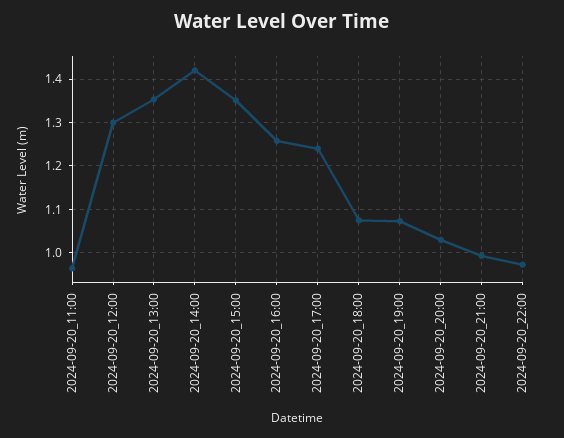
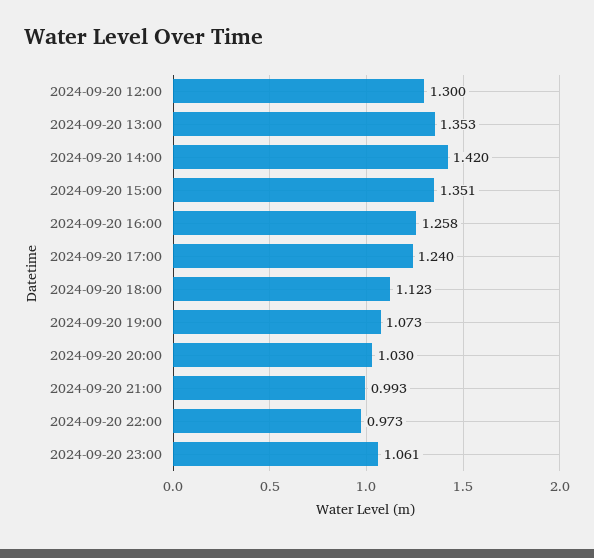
2024-09-20_11:00: 0.96 -> none
2024-09-20_18:00: 1.08 -> 1.123
2024-09-20 23:00: none -> 1.061

